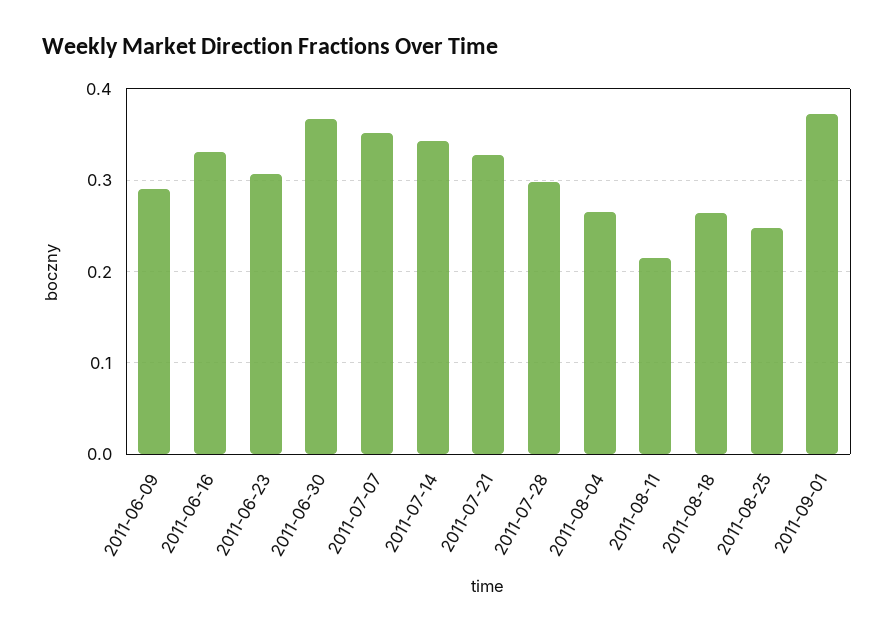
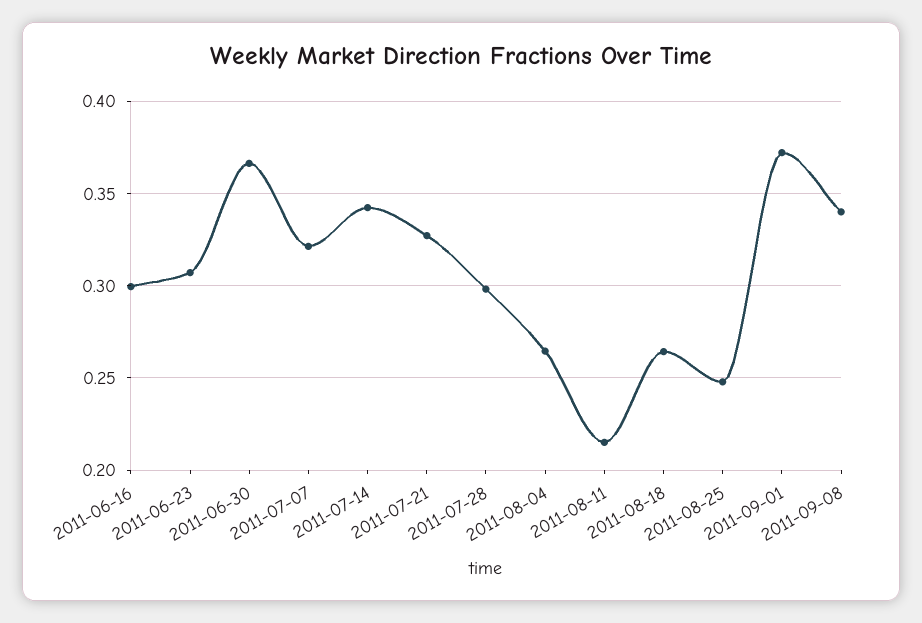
2011-06-09: 0.29 -> none
2011-06-16: 0.33 -> 0.3
2011-07-07: 0.35 -> 0.32
2011-09-08: none -> 0.34

